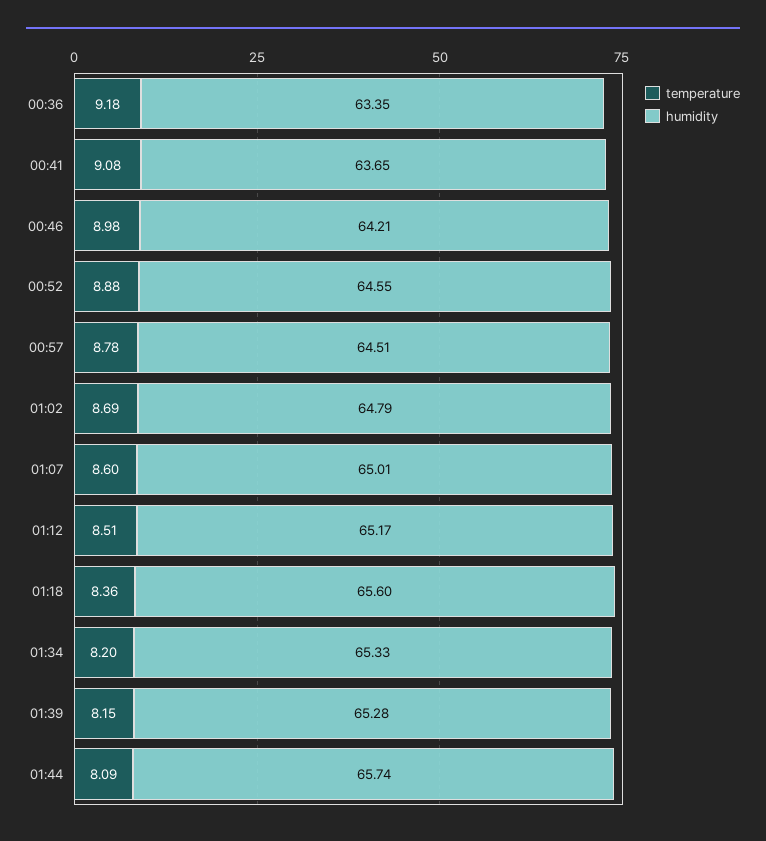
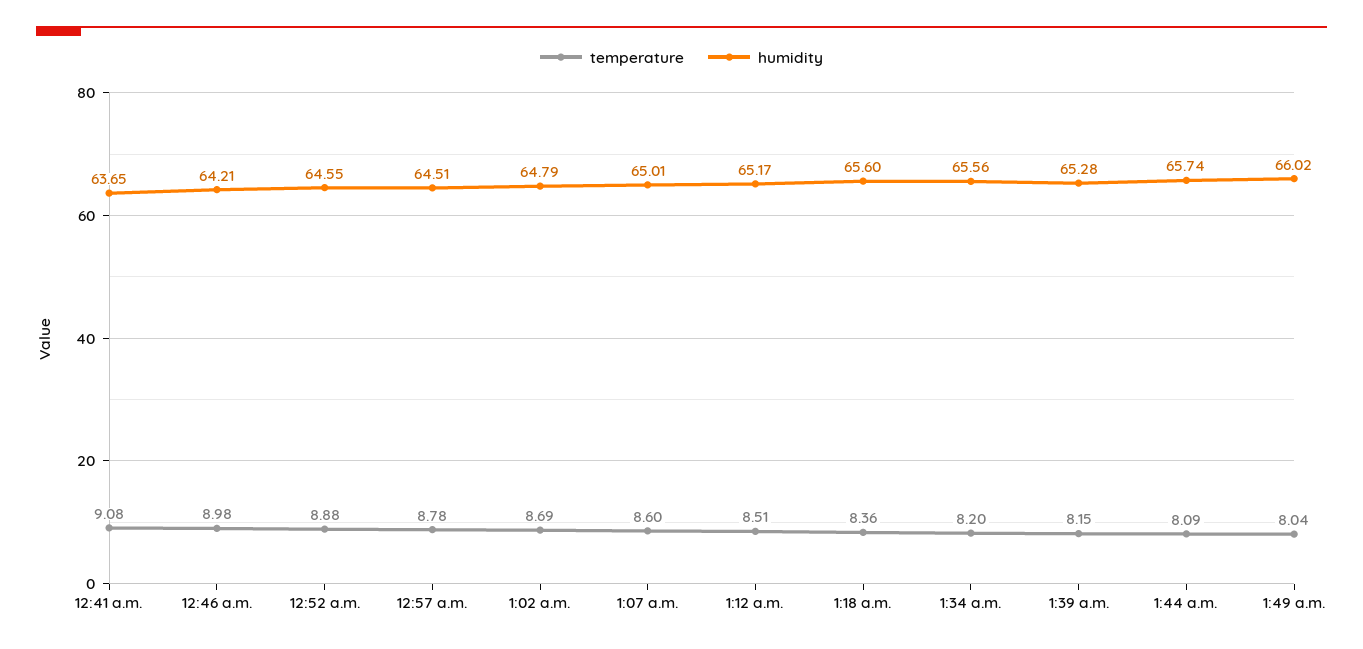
temperature, 00:36: 9.18 -> none
humidity, 00:36: 63.35 -> none
humidity, 01:34: 65.33 -> 65.56
temperature, 1:49 a.m.: none -> 8.04
humidity, 1:49 a.m.: none -> 66.02

